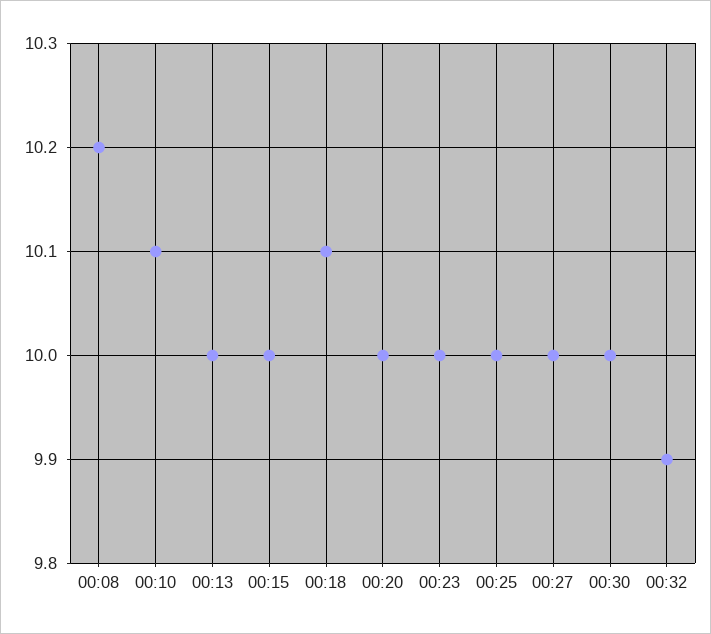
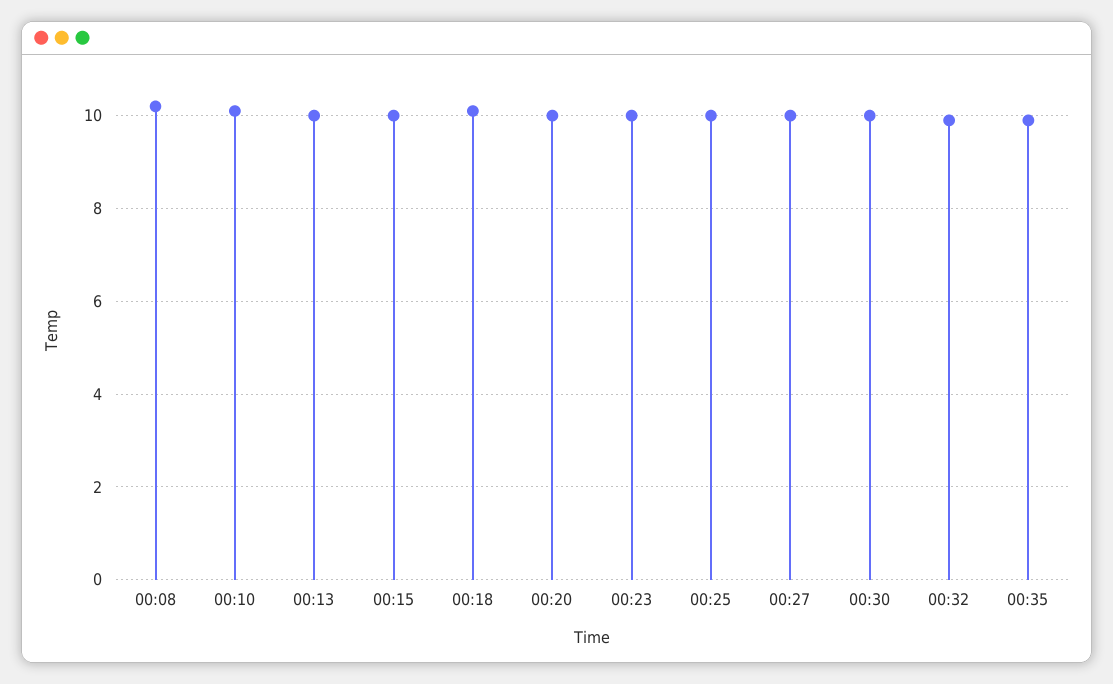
00:35: none -> 10

